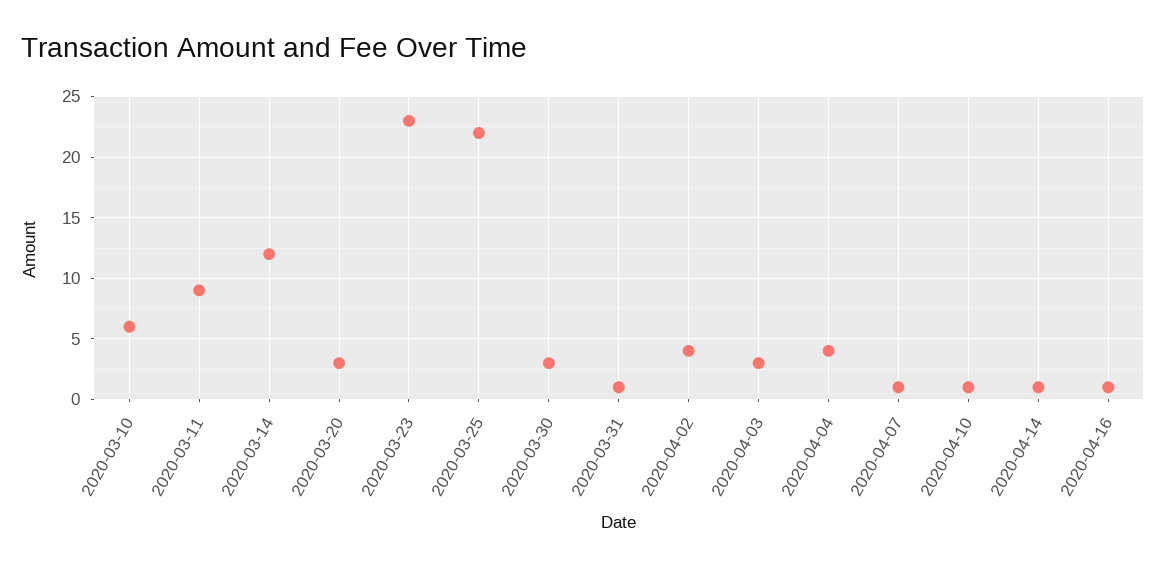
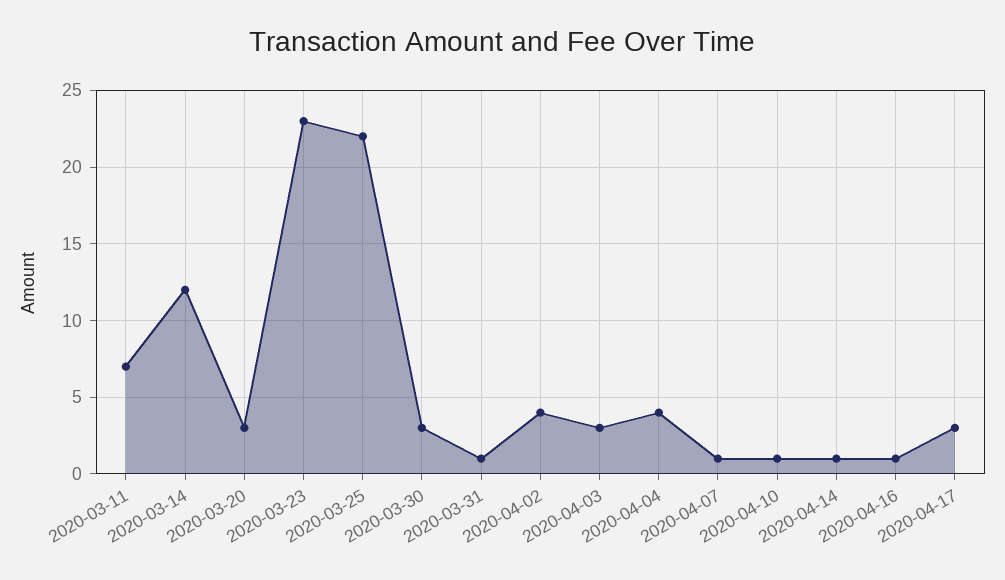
2020-03-10: 6 -> none
2020-03-11: 9 -> 7
2020-04-17: none -> 3

